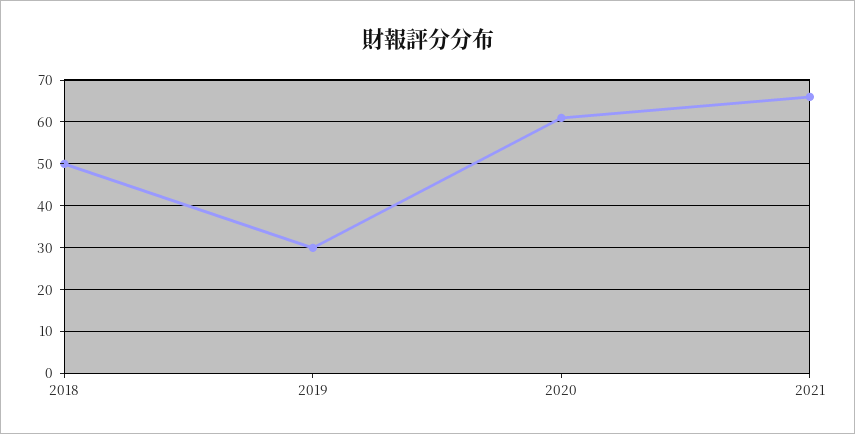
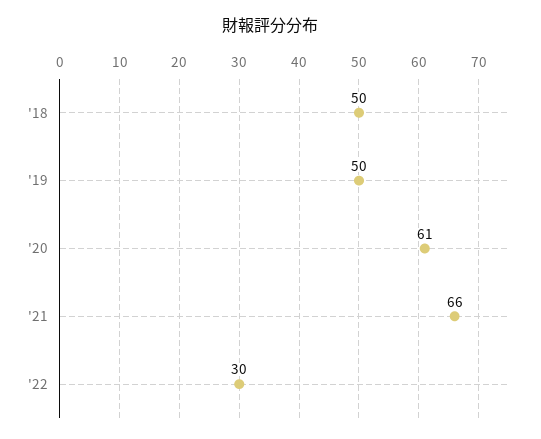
2019: 30 -> 50
'22: none -> 30

